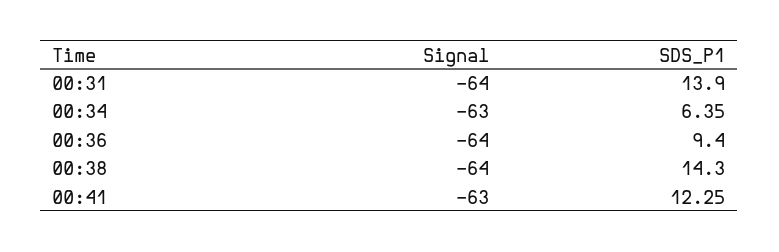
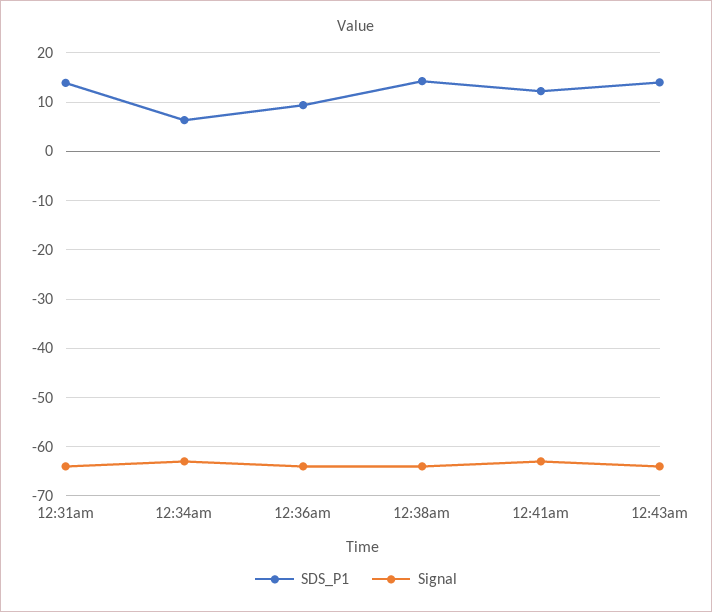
SDS_P1, 12:43am: none -> 14
Signal, 12:43am: none -> -64

